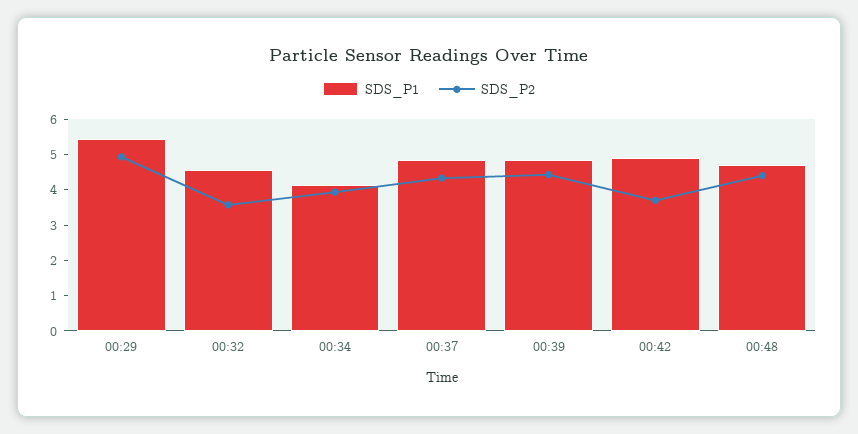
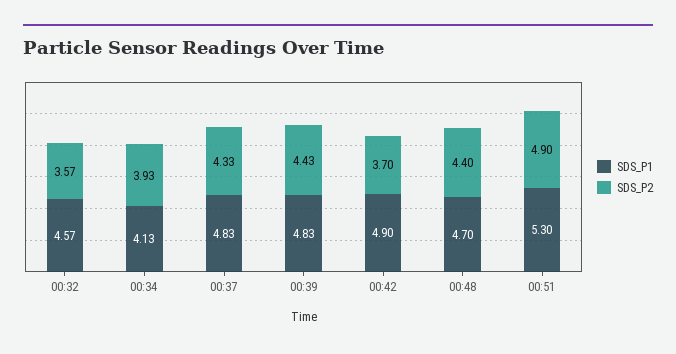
SDS_P1, 00:29: 5.5 -> none
SDS_P2, 00:29: 5 -> none
SDS_P1, 00:51: none -> 5.3
SDS_P2, 00:51: none -> 4.9

